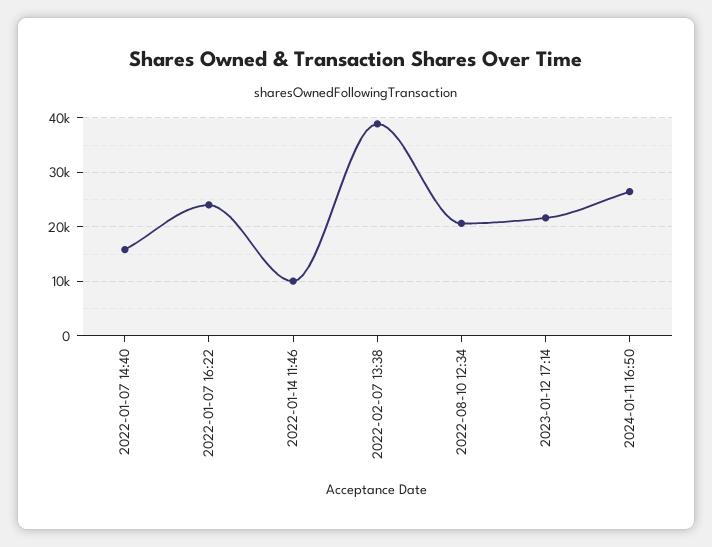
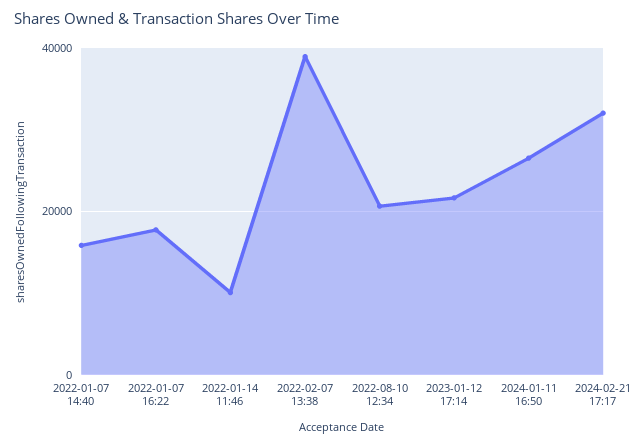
2022-01-07 16:22: 24000 -> 18000
2024-02-21 17:17: none -> 32000

